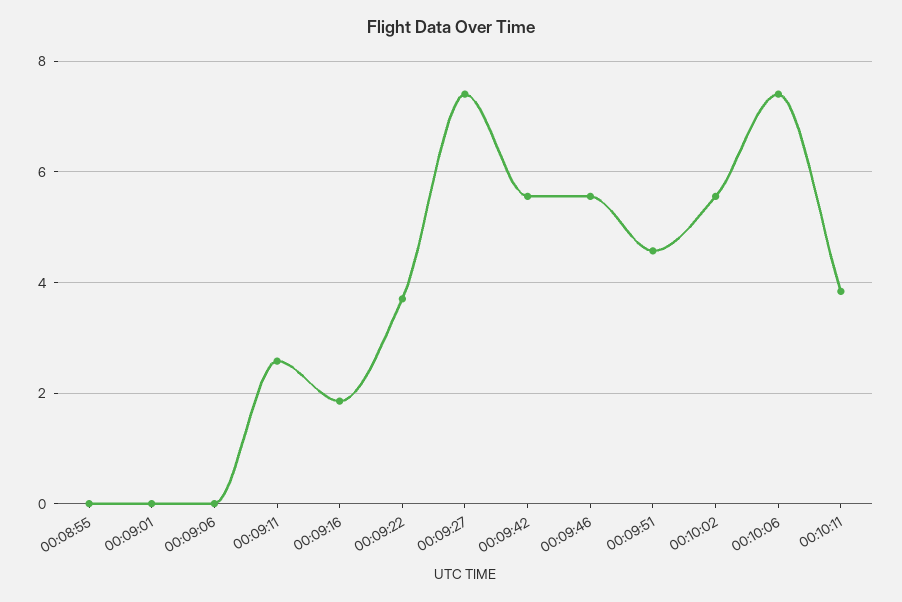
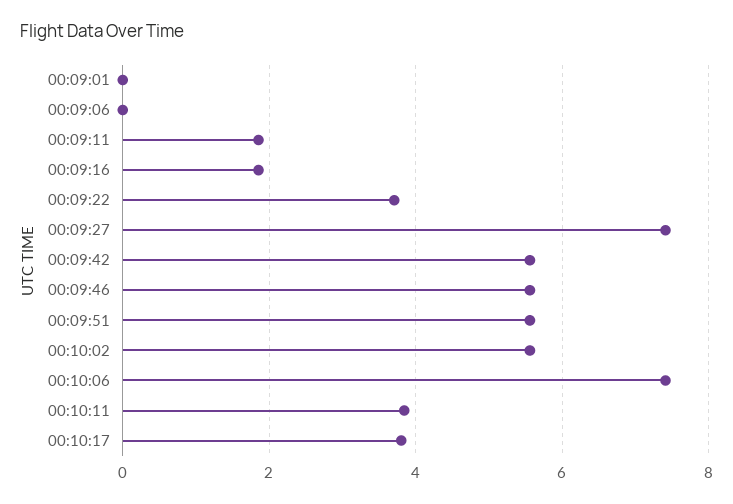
00:08:55: 0 -> none
00:09:11: 2.6 -> 1.8
00:09:51: 4.6 -> 5.6
00:10:17: none -> 3.8

